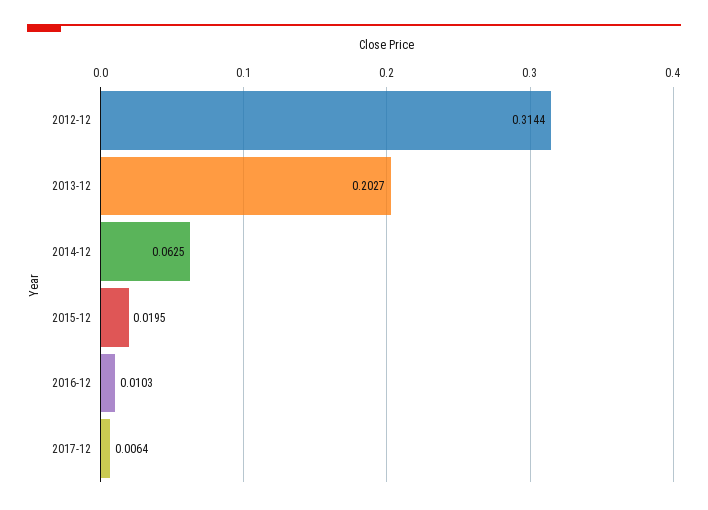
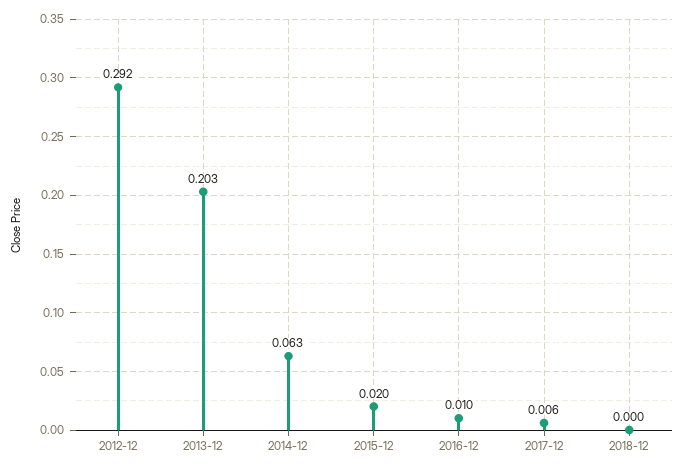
2012-12: 0.3144 -> 0.292
2018-12: none -> 0

